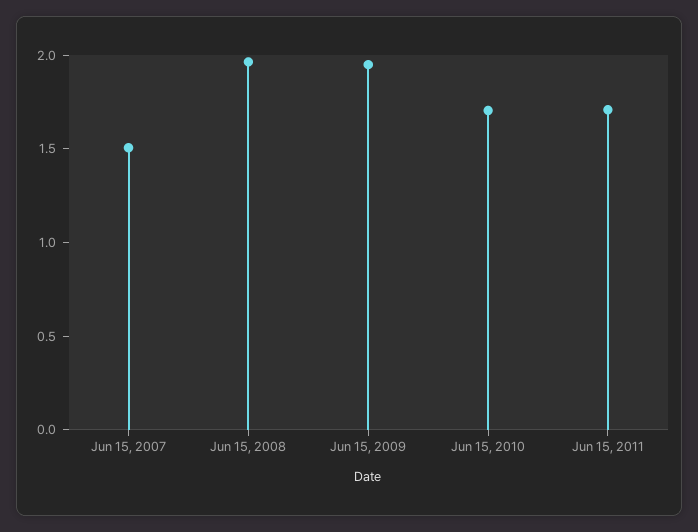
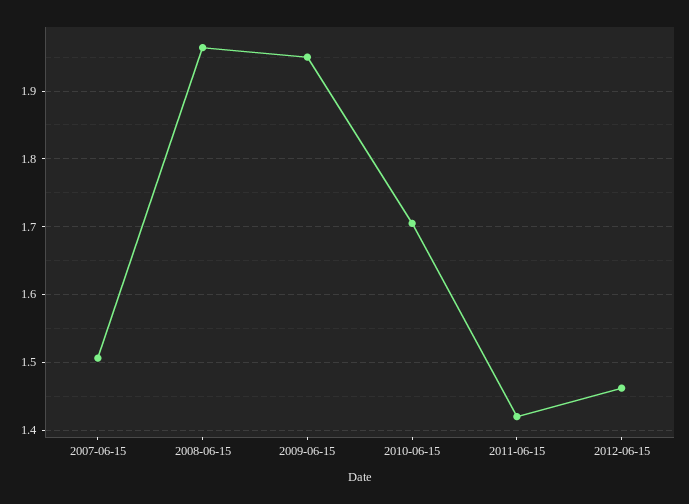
Jun 15, 2011: 1.7 -> 1.42
2012-06-15: none -> 1.46

